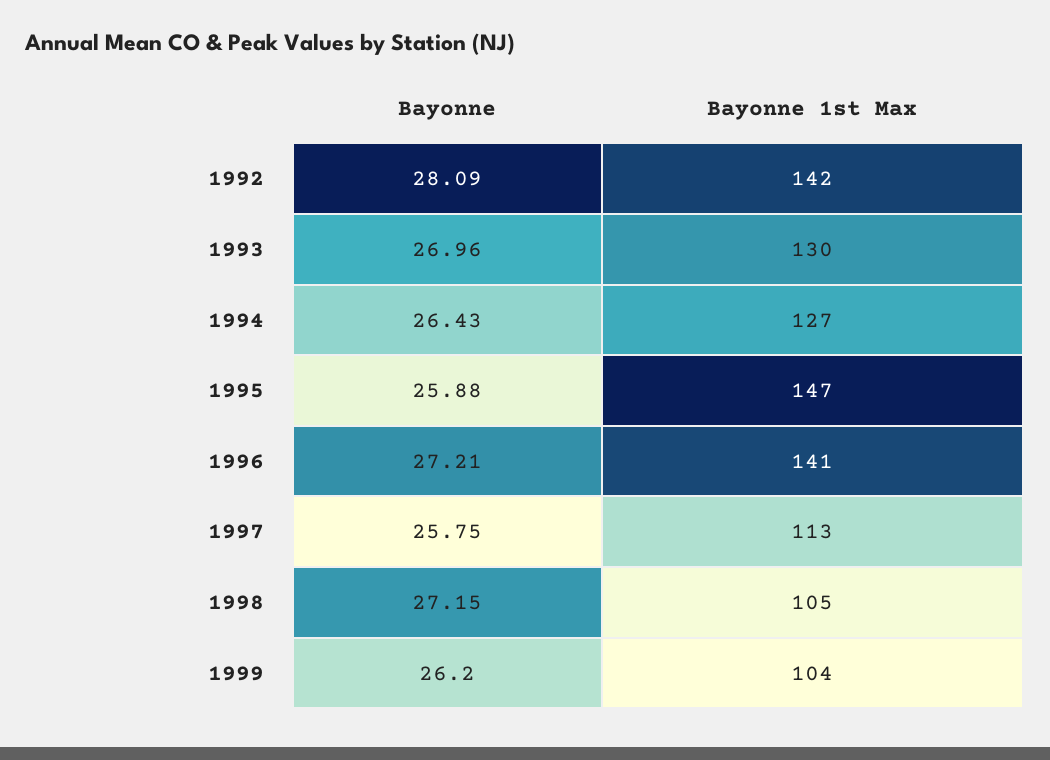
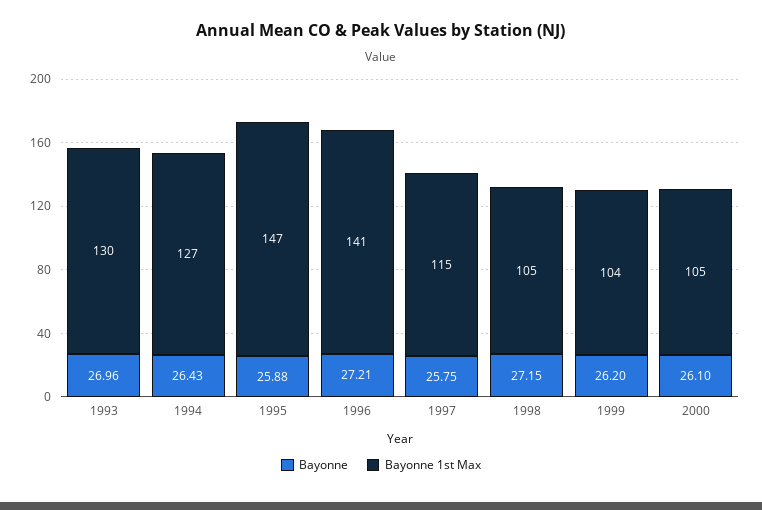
Bayonne, 1992: 28.09 -> none
Bayonne 1st Max, 1992: 142 -> none
Bayonne 1st Max, 1997: 113 -> 115
Bayonne, 2000: none -> 26.1
Bayonne 1st Max, 2000: none -> 105

